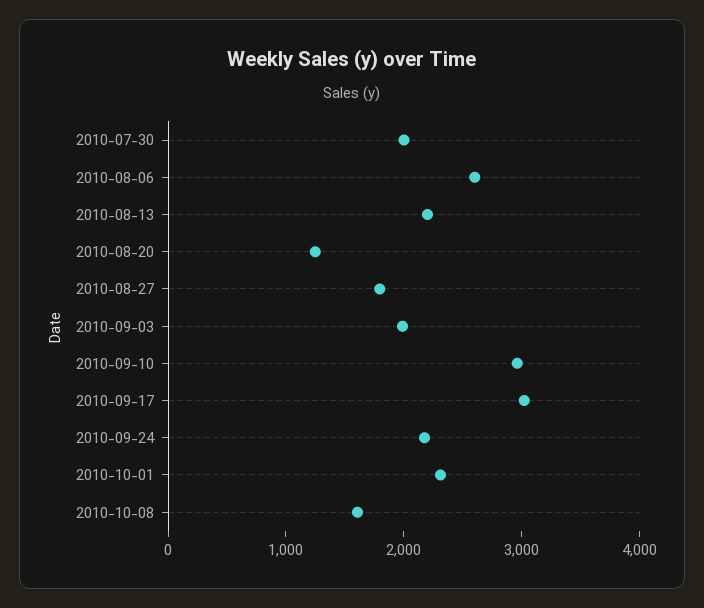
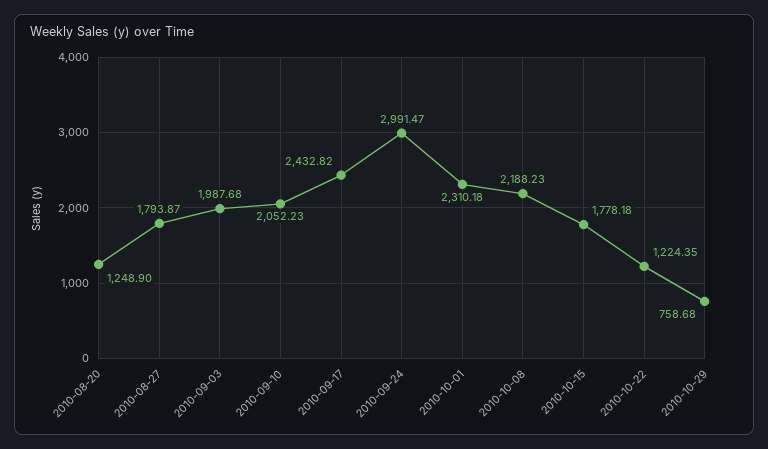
2010-07-30: 2000 -> none
2010-08-06: 2600 -> none
2010-08-13: 2200 -> none
2010-09-10: 3000 -> 2052.23
2010-09-17: 3000 -> 2432.82
2010-09-24: 2200 -> 2991.47
2010-10-08: 1600 -> 2188.23
2010-10-15: none -> 1778.18
2010-10-22: none -> 1224.35
2010-10-29: none -> 758.68

